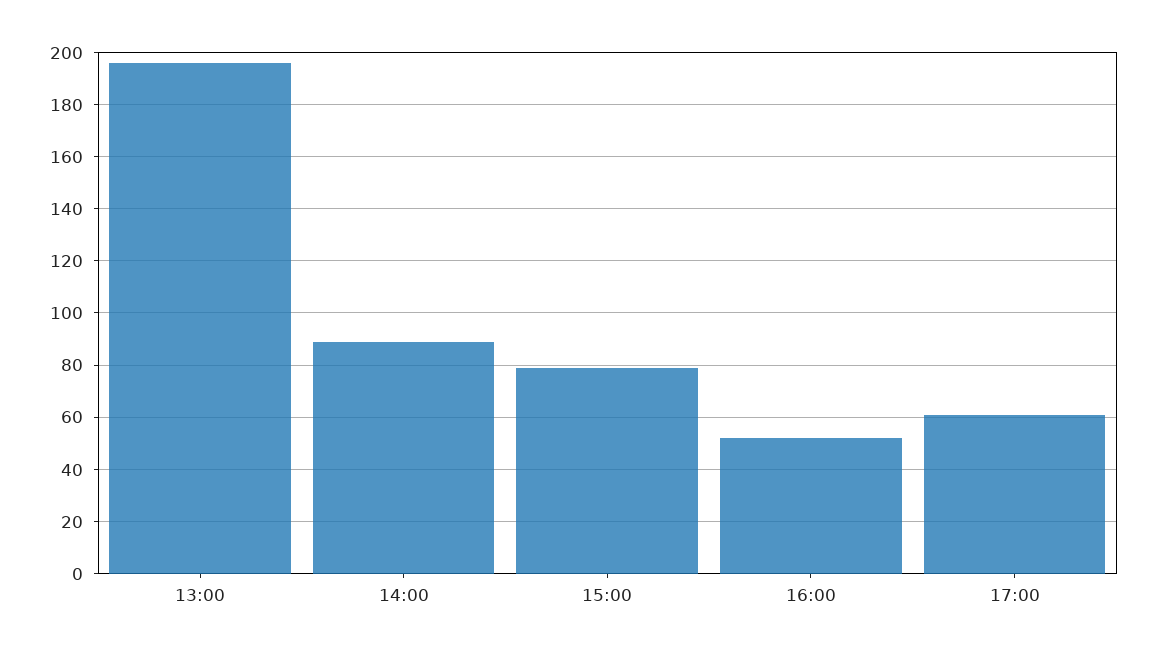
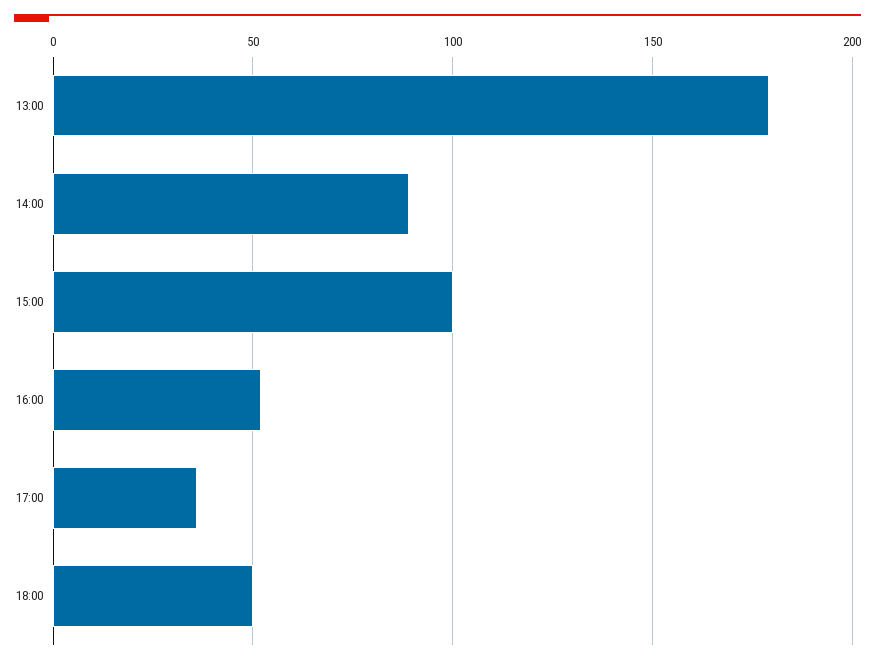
13:00: 195 -> 180
15:00: 80 -> 100
17:00: 60 -> 35
18:00: none -> 50

